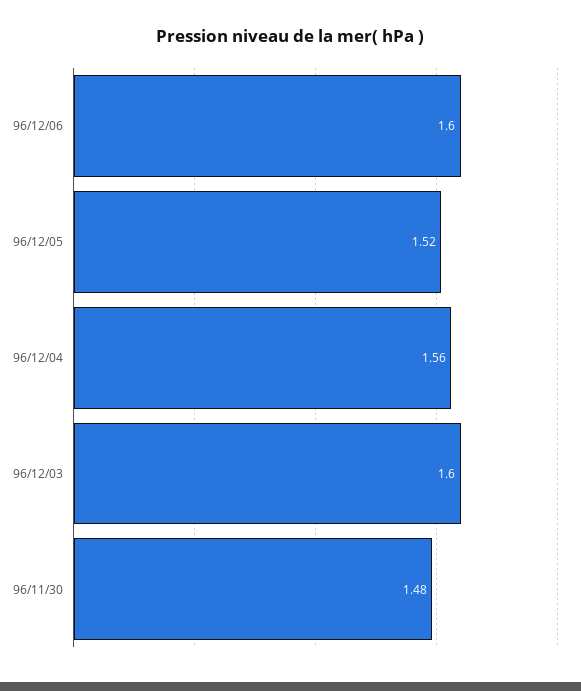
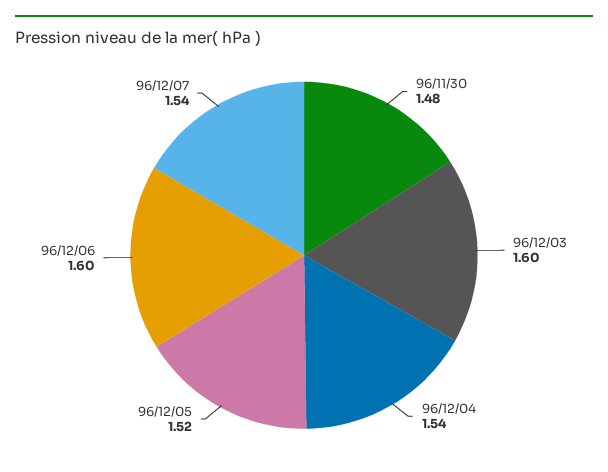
96/12/04: 1.56 -> 1.54
96/12/07: none -> 1.54

